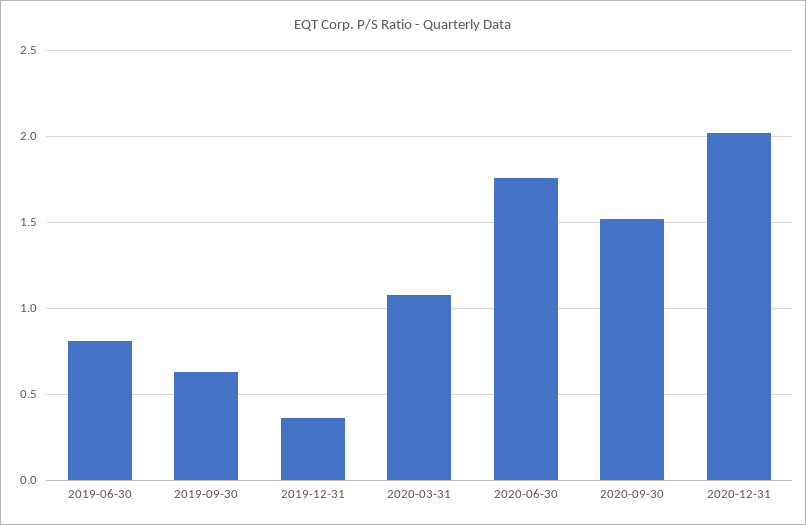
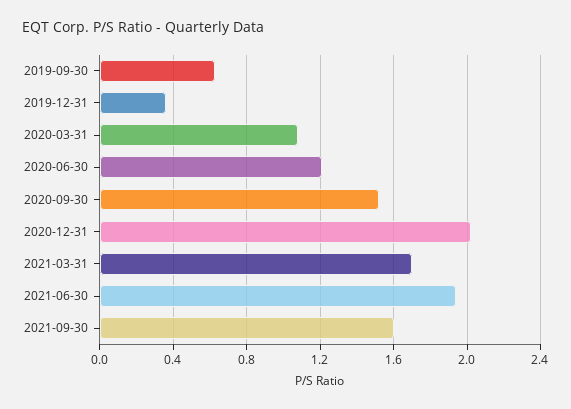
2019-06-30: 0.8 -> none
2020-06-30: 1.75 -> 1.2
2021-03-31: none -> 1.7
2021-06-30: none -> 1.95
2021-09-30: none -> 1.6

